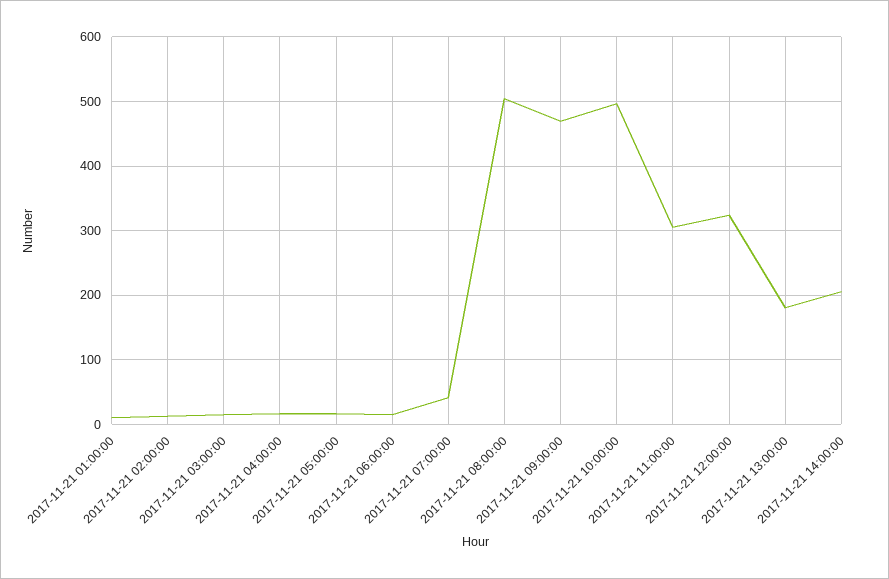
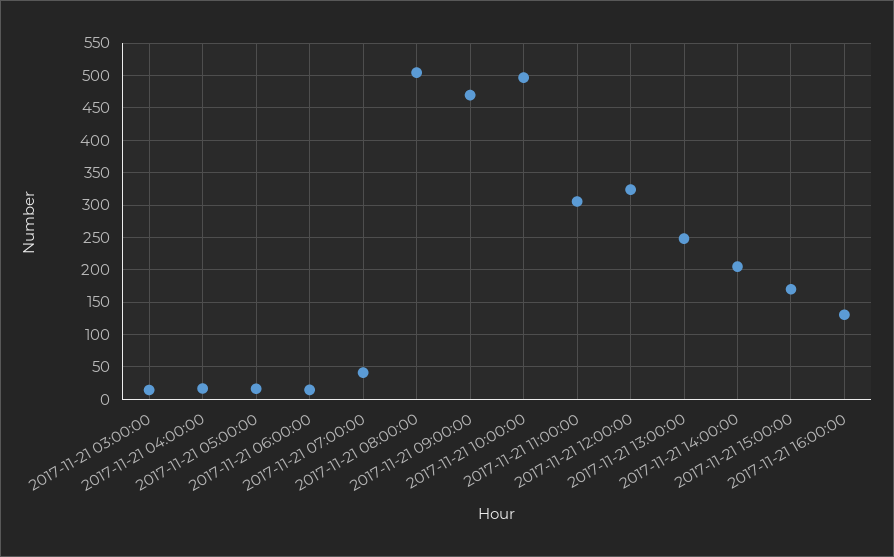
2017-11-21 01:00:00: 10 -> none
2017-11-21 02:00:00: 10 -> none
2017-11-21 13:00:00: 180 -> 250
2017-11-21 15:00:00: none -> 170
2017-11-21 16:00:00: none -> 130

